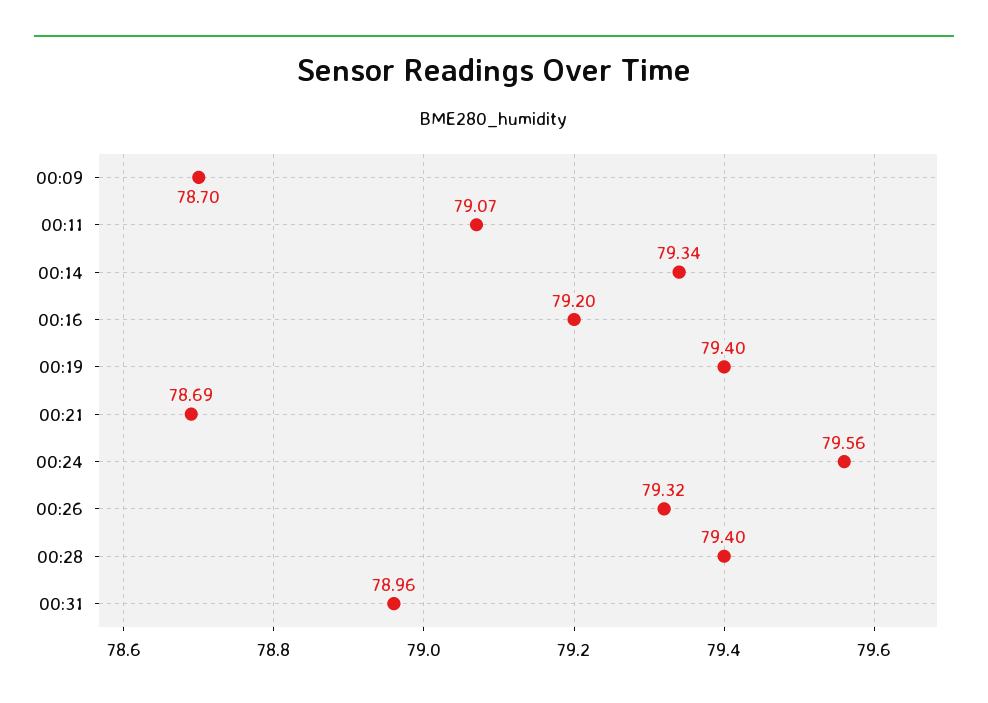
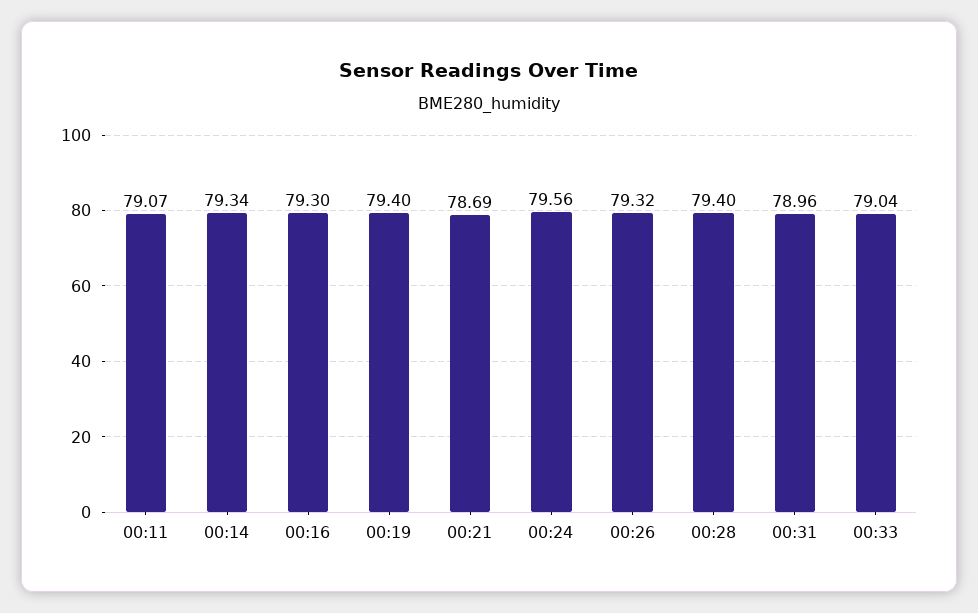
00:09: 78.7 -> none
00:16: 79.2 -> 79.3
00:33: none -> 79.04

